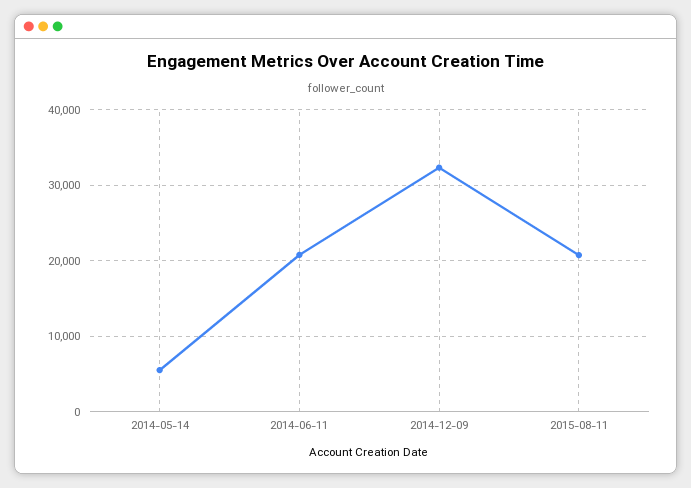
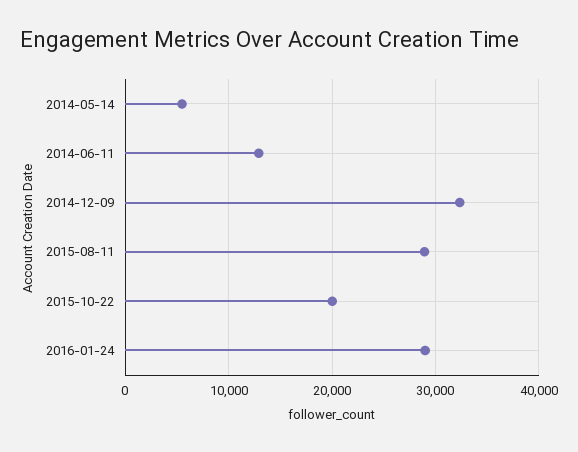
2014-06-11: 21000 -> 13000
2015-08-11: 21000 -> 29000
2015-10-22: none -> 20000
2016-01-24: none -> 29000

